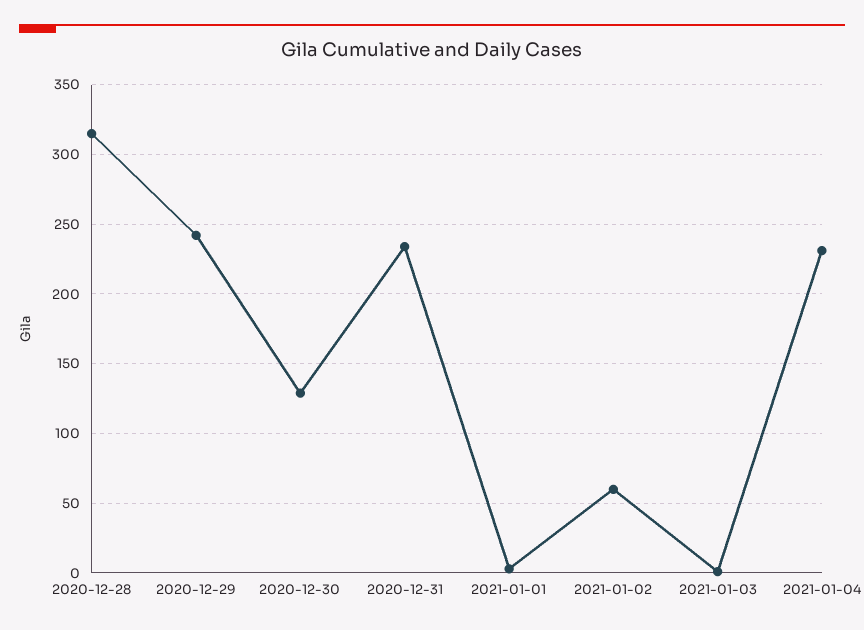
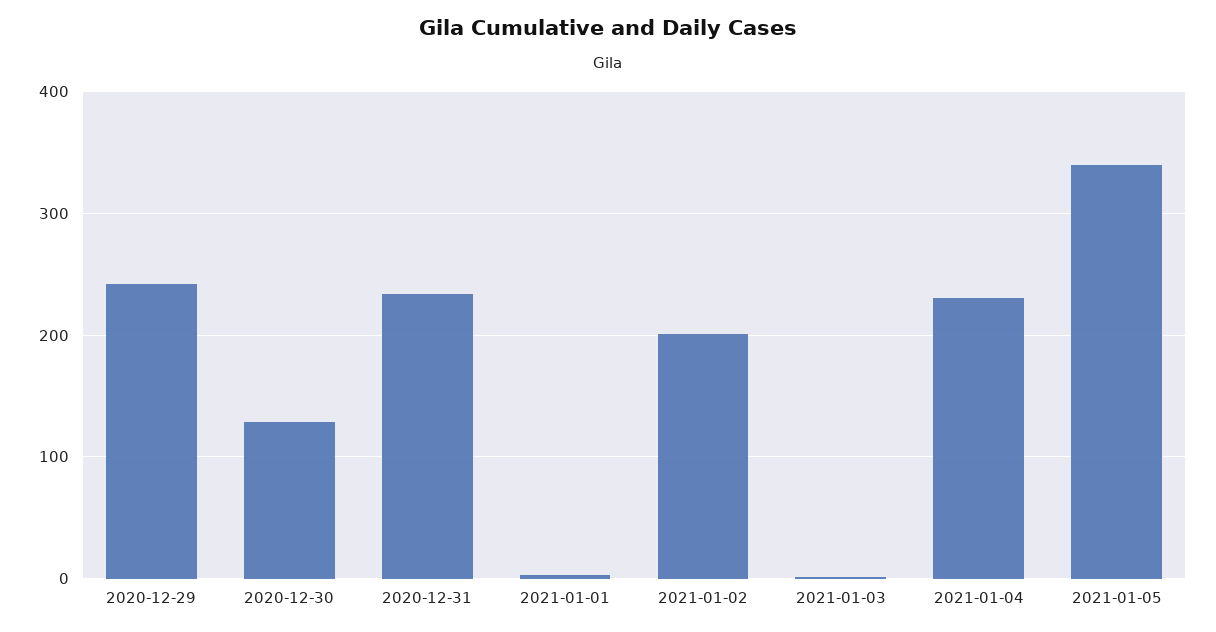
2020-12-28: 315 -> none
2021-01-02: 60 -> 200
2021-01-05: none -> 340

